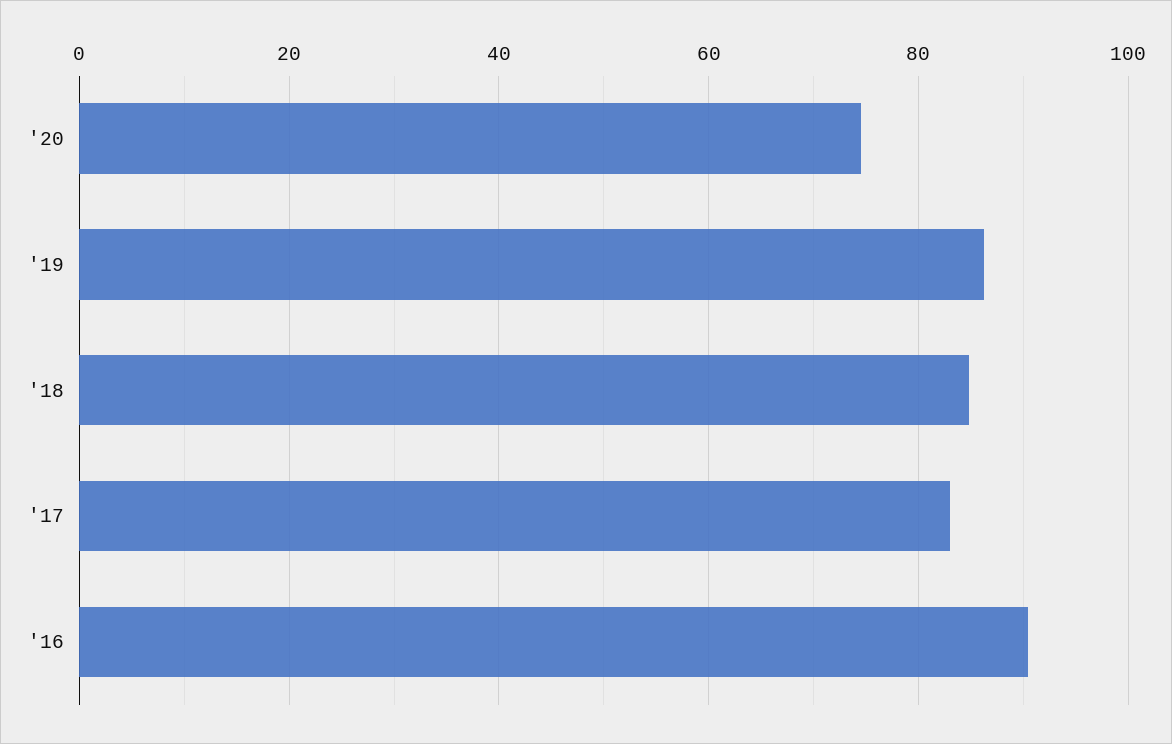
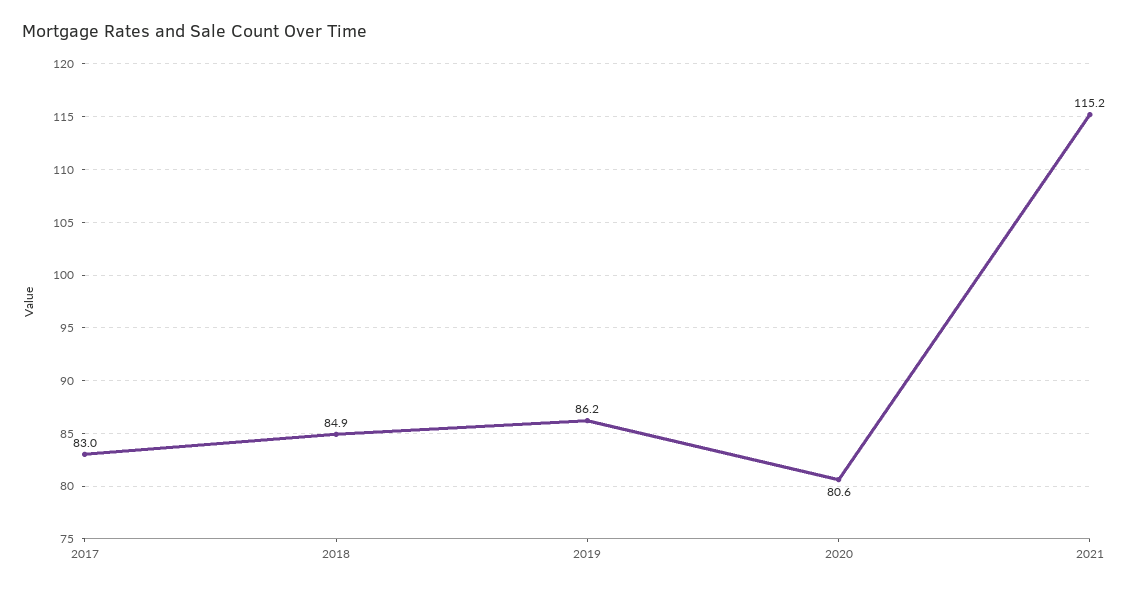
'20: 74 -> 80.6
'16: 90 -> none
2021: none -> 115.2

